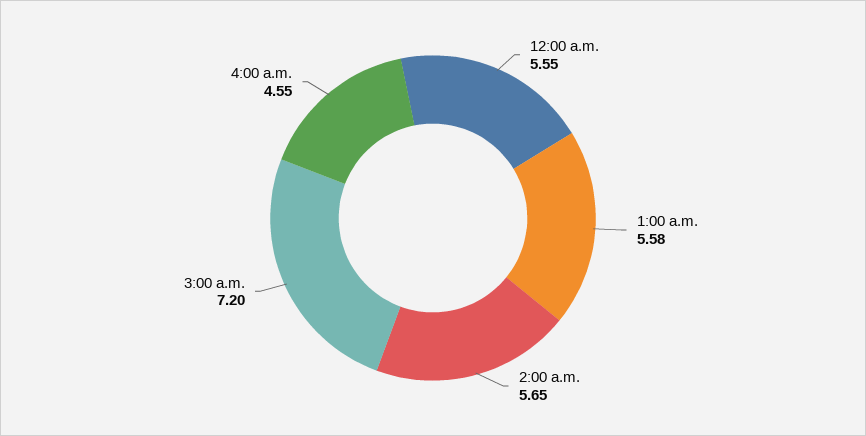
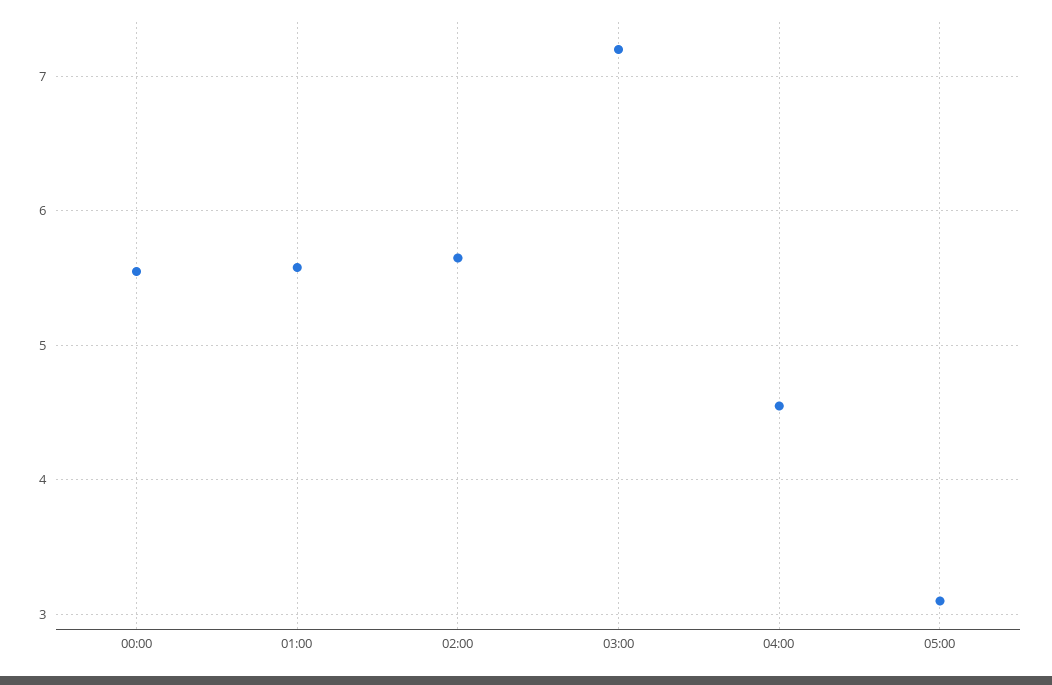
05:00: none -> 3.1

